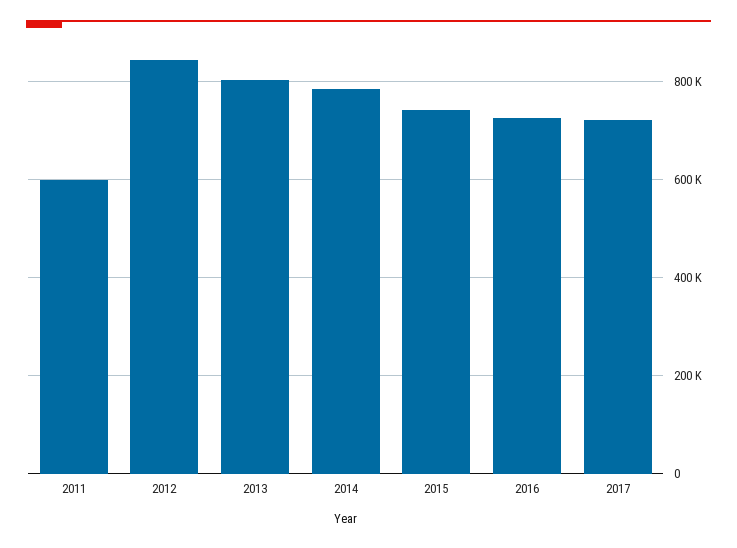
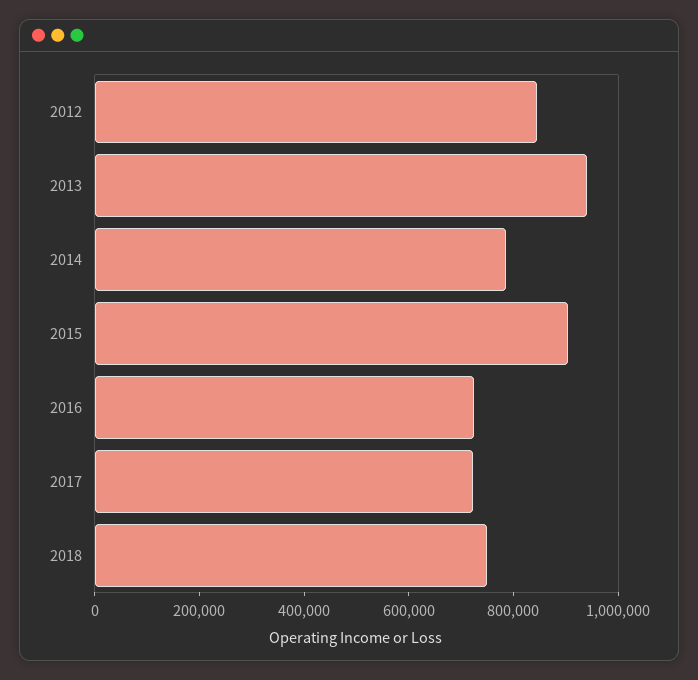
2011: 600000 -> none
2013: 800000 -> 950000
2015: 740000 -> 900000
2018: none -> 750000

